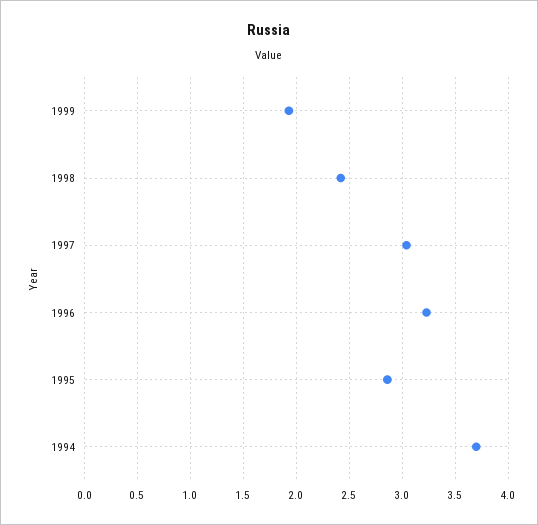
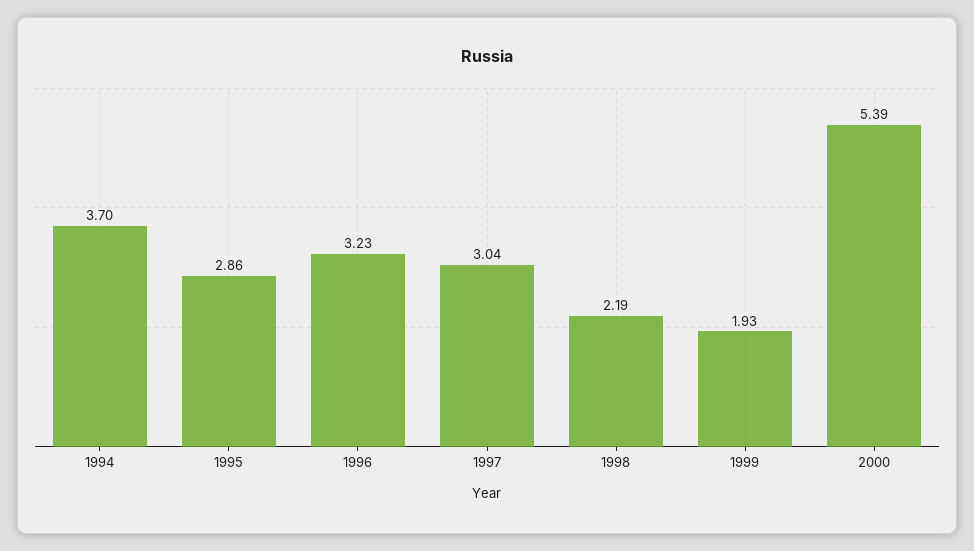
1998: 2.4 -> 2.19
2000: none -> 5.39

